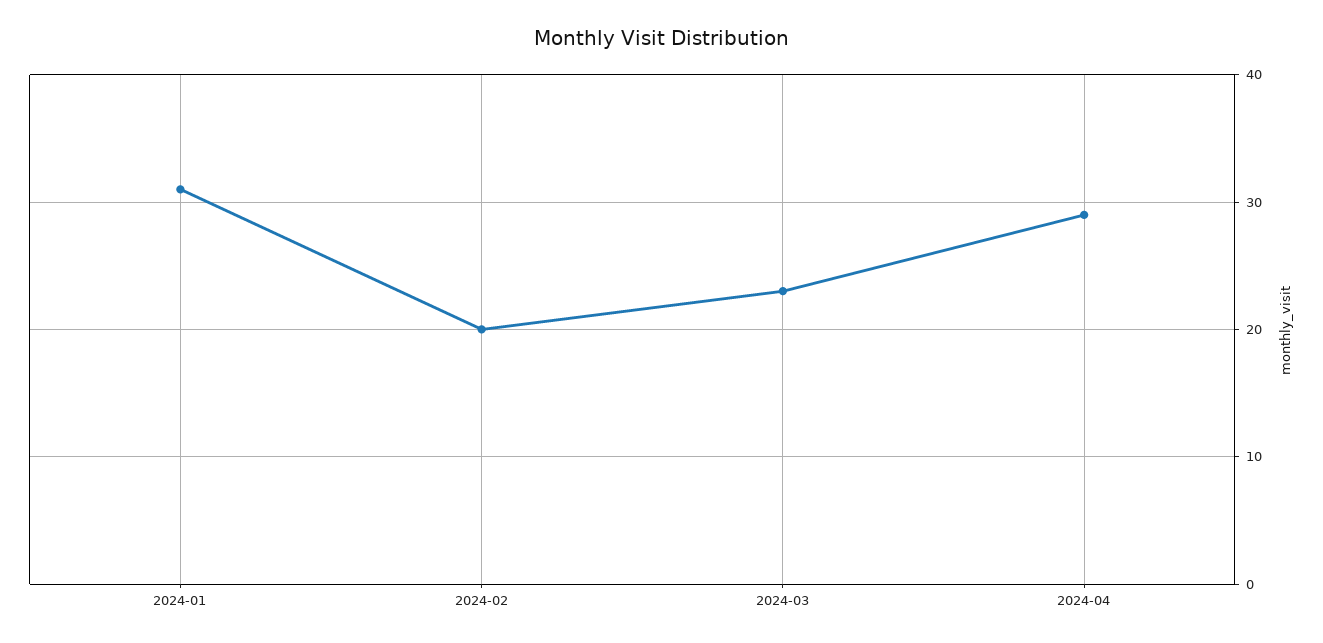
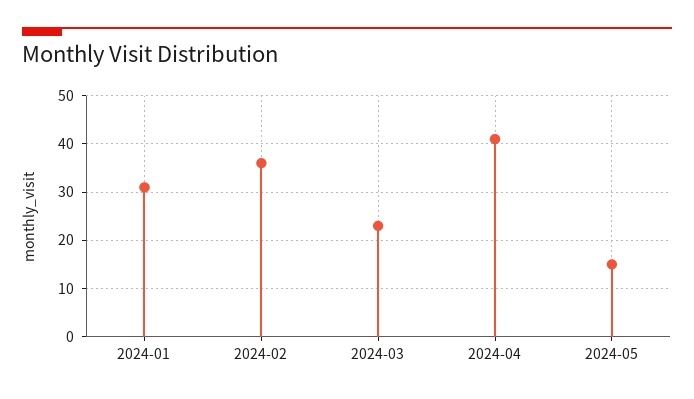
2024-02: 20 -> 35
2024-04: 29 -> 40
2024-05: none -> 15

